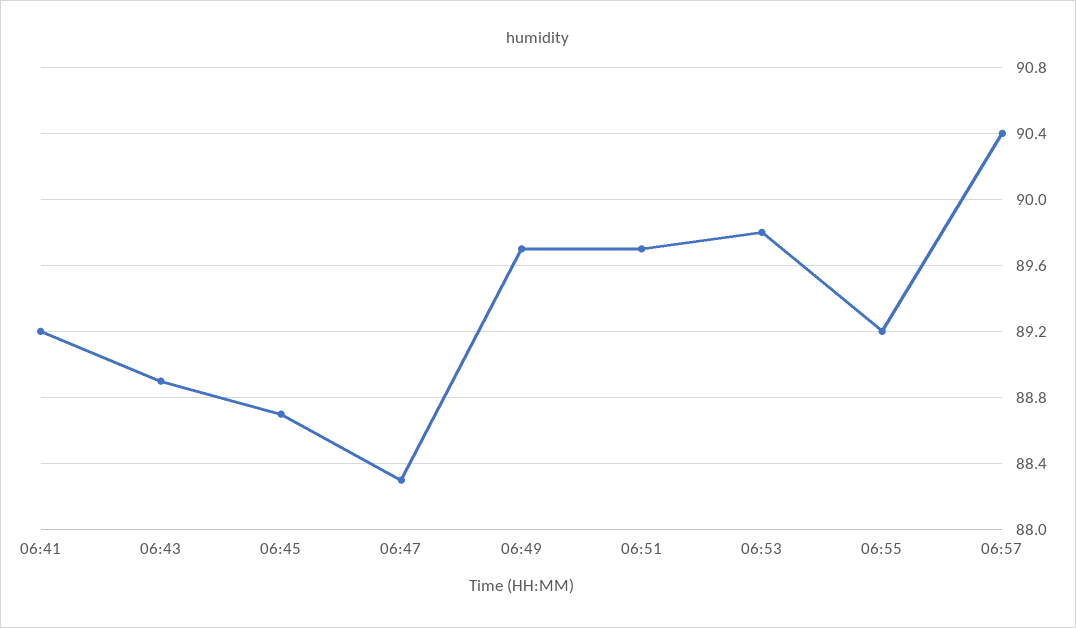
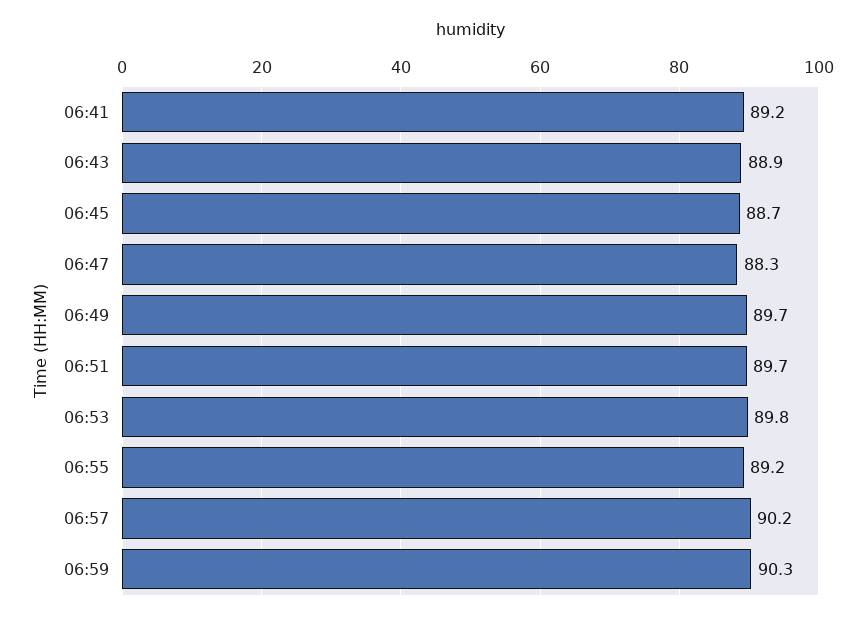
06:57: 90.4 -> 90.2
06:59: none -> 90.3

